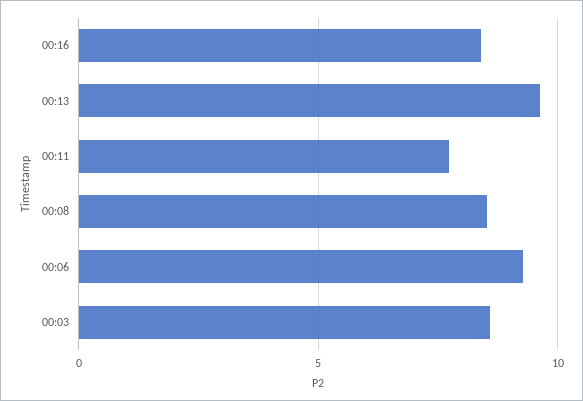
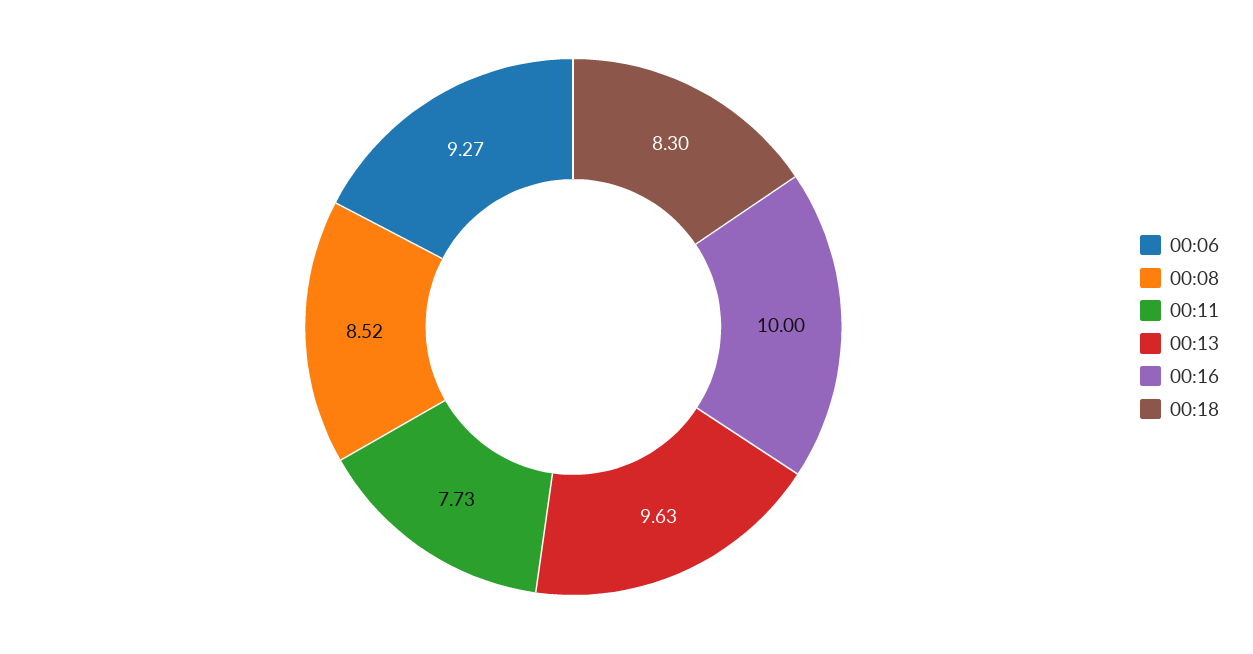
00:16: 8.5 -> 10
00:03: 8.5 -> none
00:18: none -> 8.3

